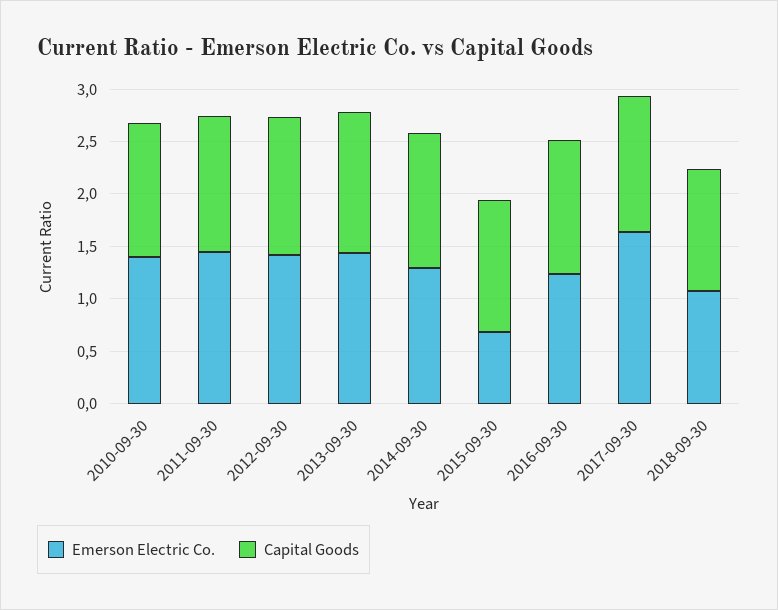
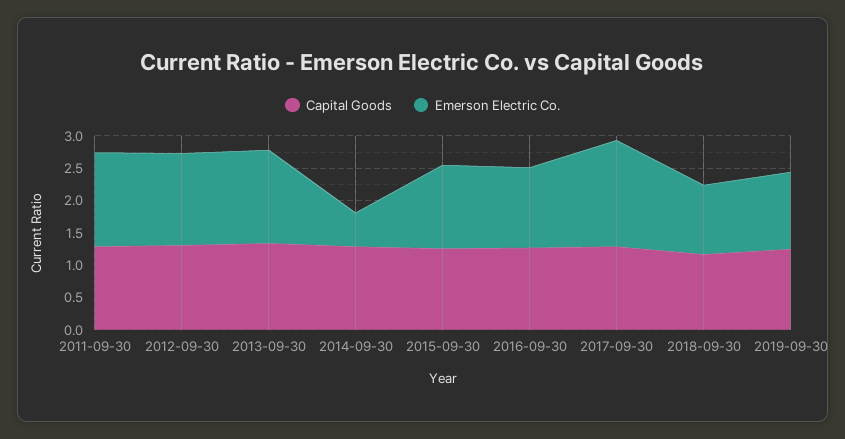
Emerson Electric Co., 2010-09-30: 1.4 -> none
Capital Goods, 2010-09-30: 1.3 -> none
Emerson Electric Co., 2014-09-30: 1.3 -> 0.5
Emerson Electric Co., 2015-09-30: 0.7 -> 1.25
Capital Goods, 2019-09-30: none -> 1.25
Emerson Electric Co., 2019-09-30: none -> 1.25

